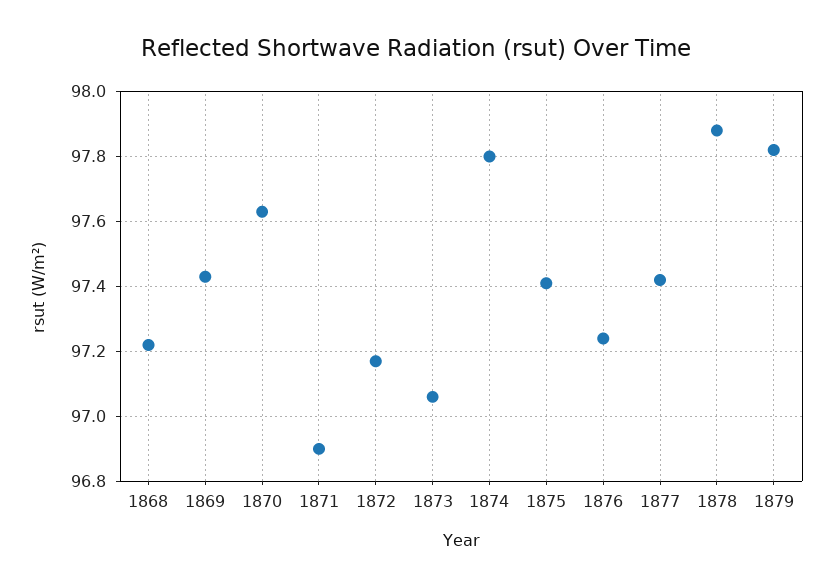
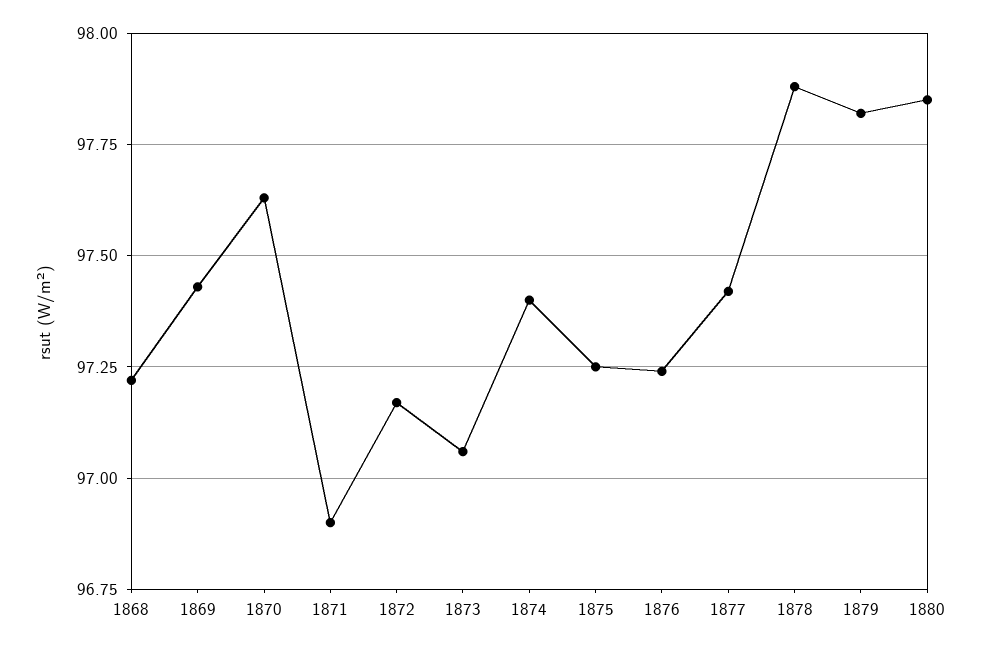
1874: 97.8 -> 97.4
1875: 97.4 -> 97.25
1880: none -> 97.85

